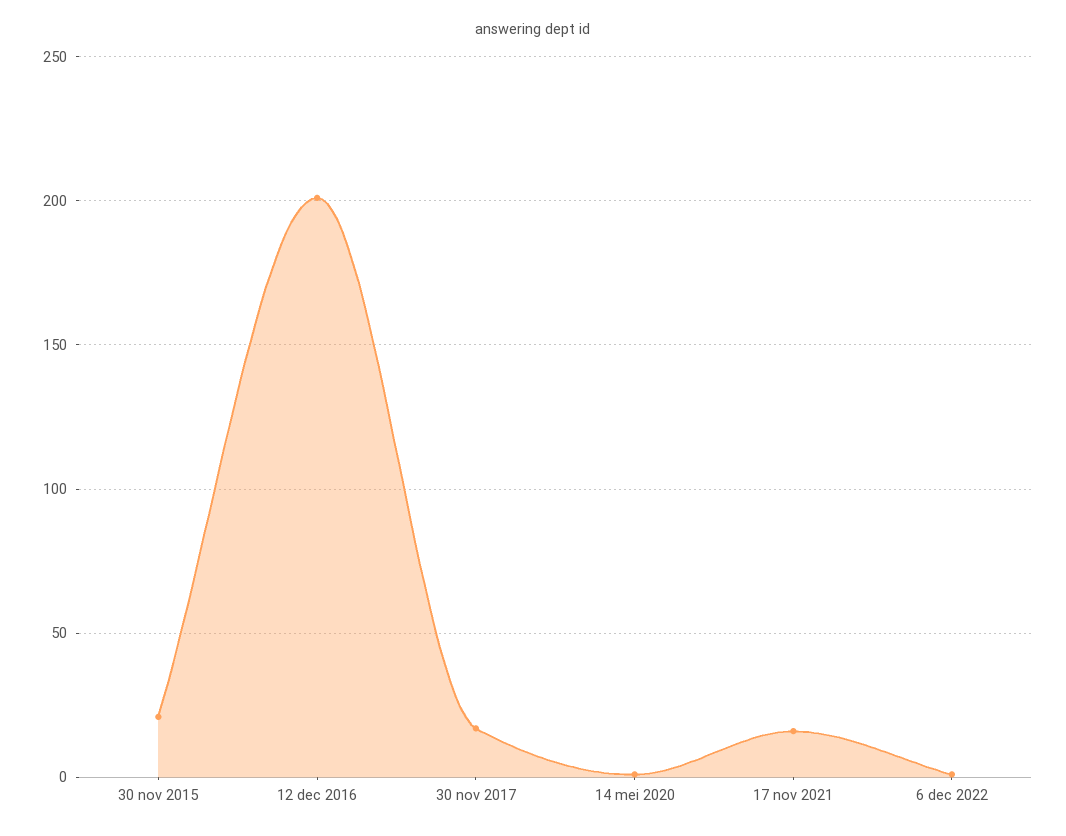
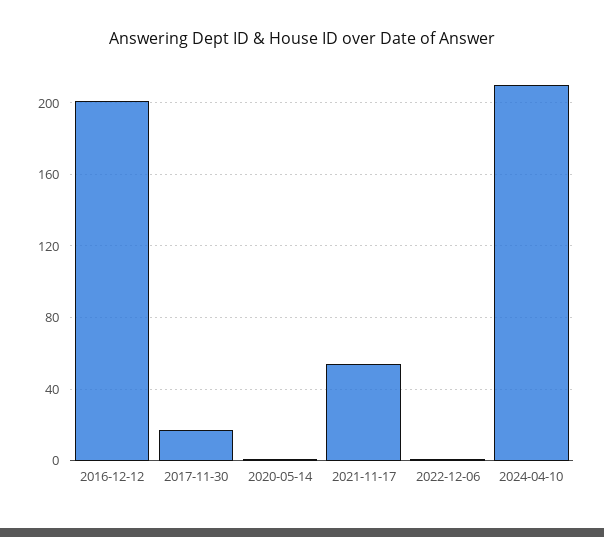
30 nov 2015: 20 -> none
17 nov 2021: 15 -> 55
2024-04-10: none -> 210

